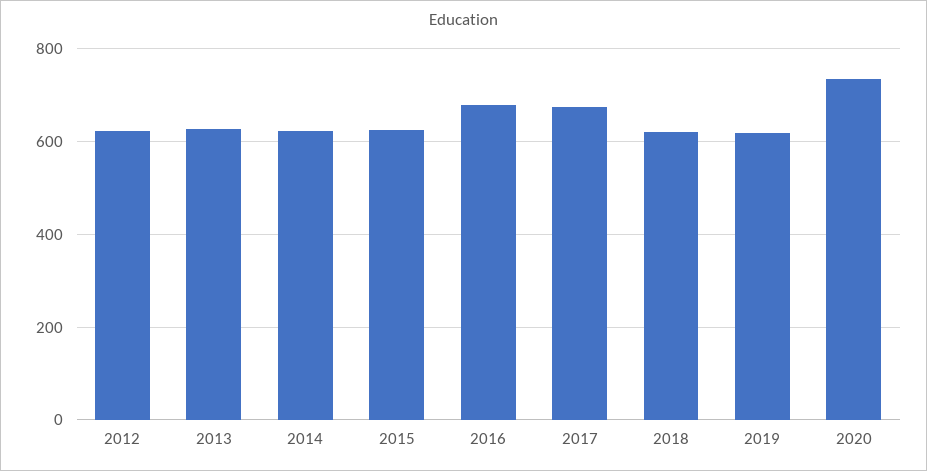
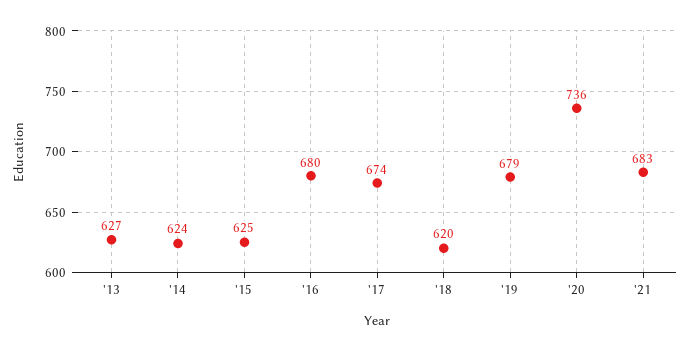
2012: 620 -> none
2019: 620 -> 679
'21: none -> 683

